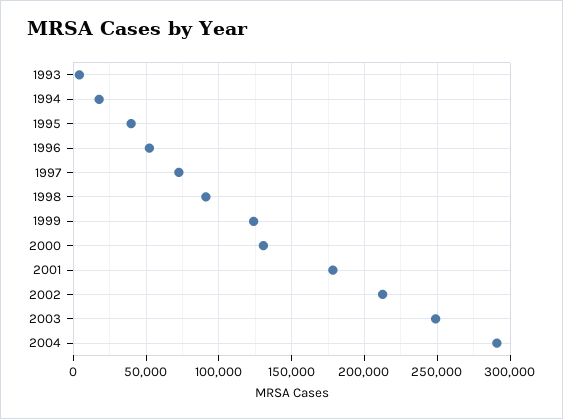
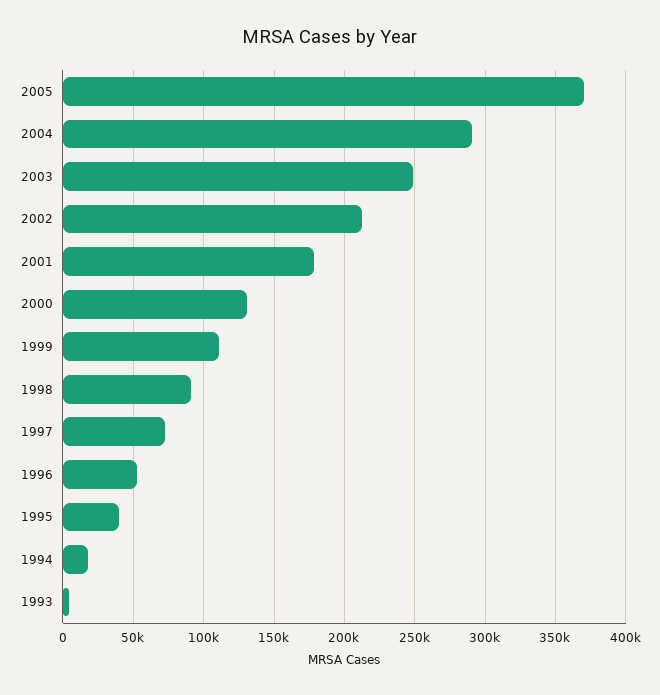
1999: 125000 -> 110000
2005: none -> 370000

